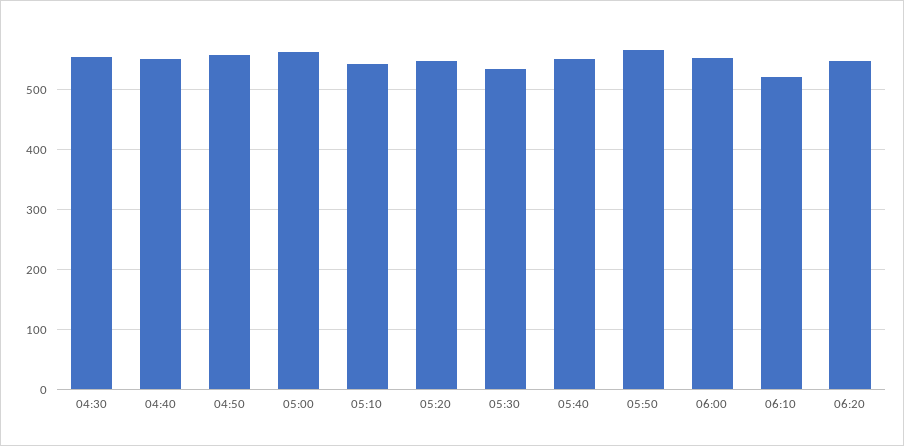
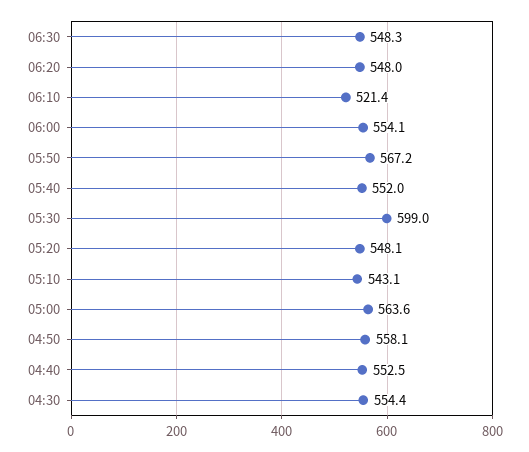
05:30: 540 -> 599
06:30: none -> 548.3

